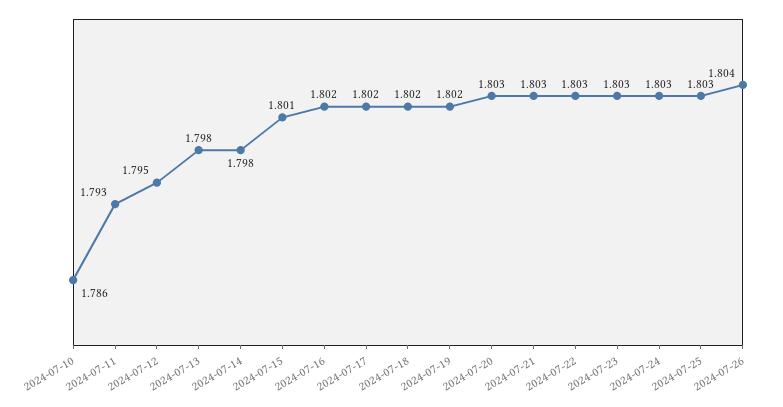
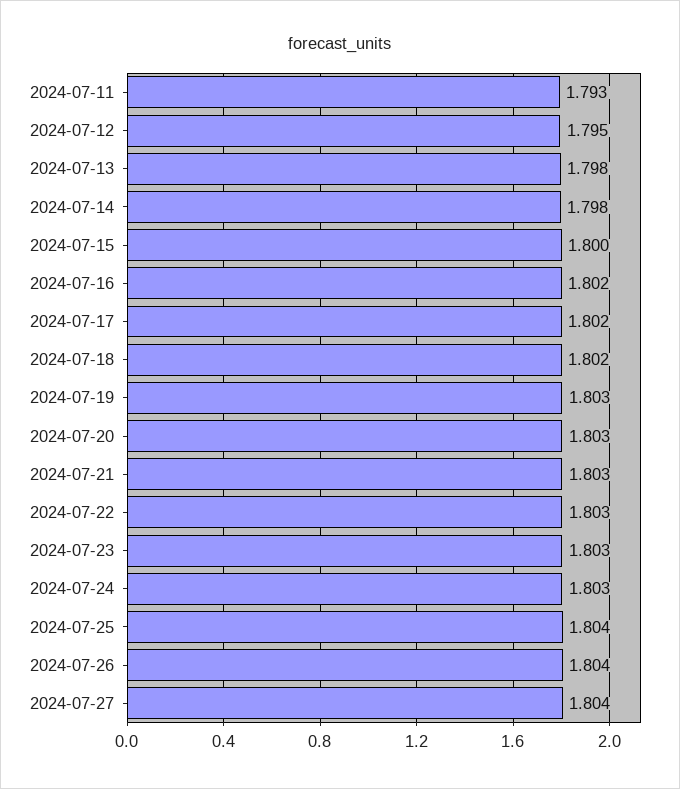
2024-07-10: 1.786 -> none
2024-07-15: 1.801 -> 1.8
2024-07-19: 1.802 -> 1.803
2024-07-25: 1.803 -> 1.804
2024-07-27: none -> 1.804

